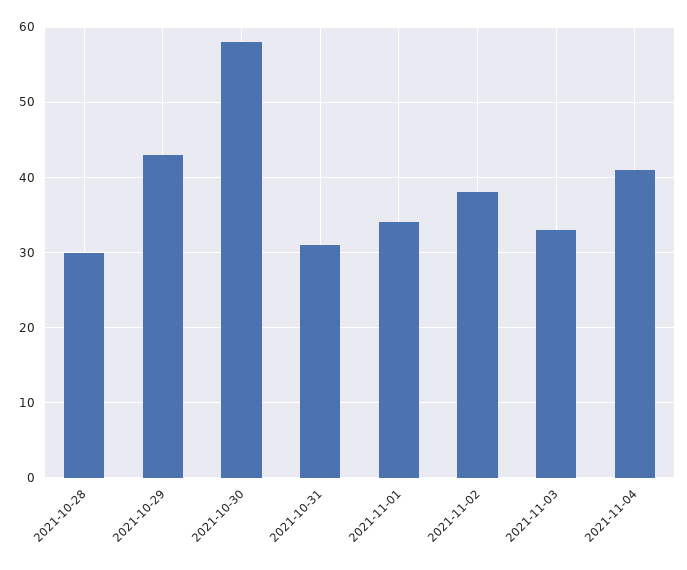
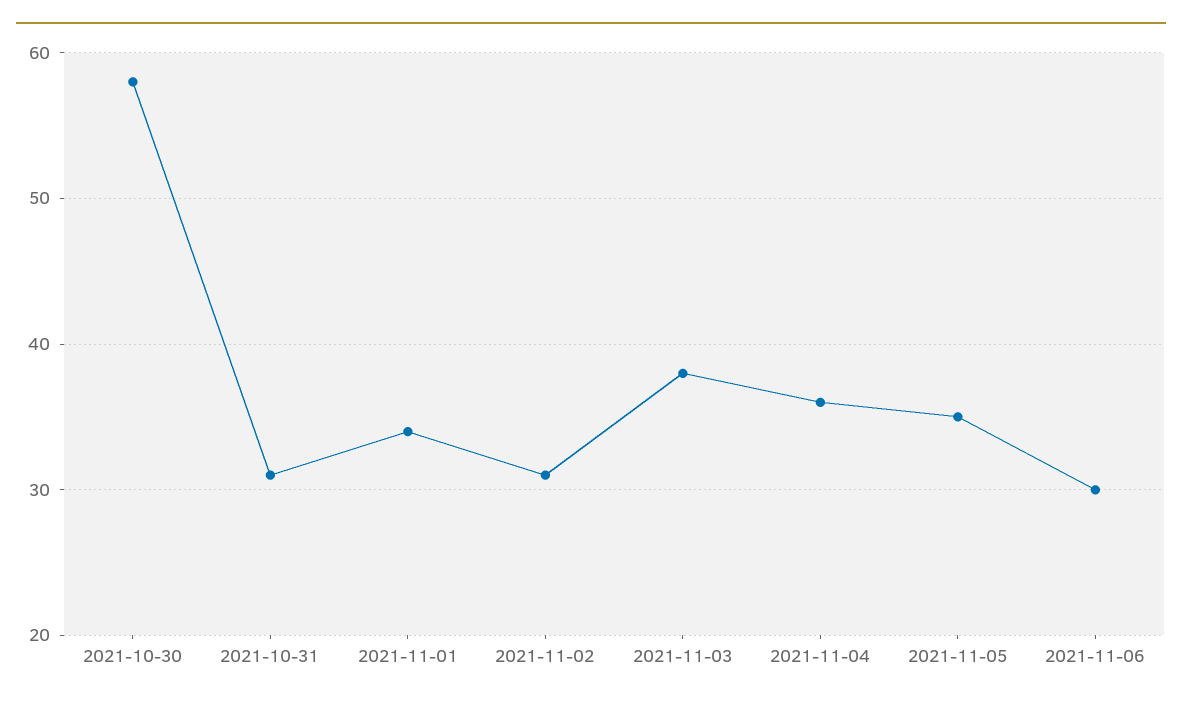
2021-10-28: 30 -> none
2021-10-29: 43 -> none
2021-11-02: 38 -> 31
2021-11-03: 33 -> 38
2021-11-04: 41 -> 36
2021-11-05: none -> 35
2021-11-06: none -> 30

